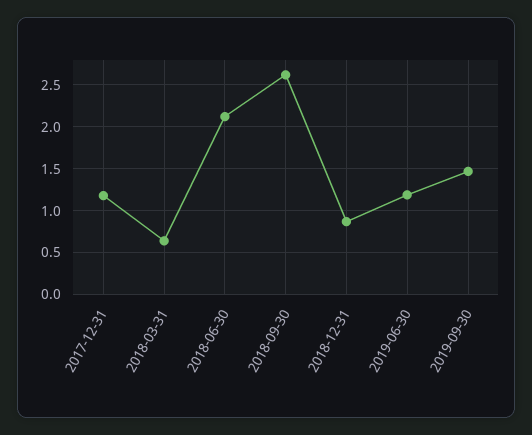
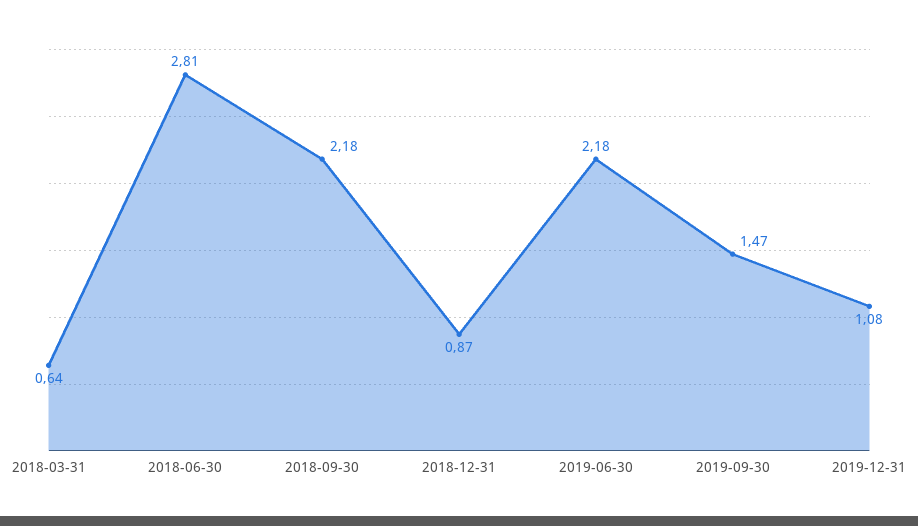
2017-12-31: 1.2 -> none
2018-06-30: 2.1 -> 2.81
2018-09-30: 2.6 -> 2.18
2019-06-30: 1.2 -> 2.18
2019-12-31: none -> 1.08

